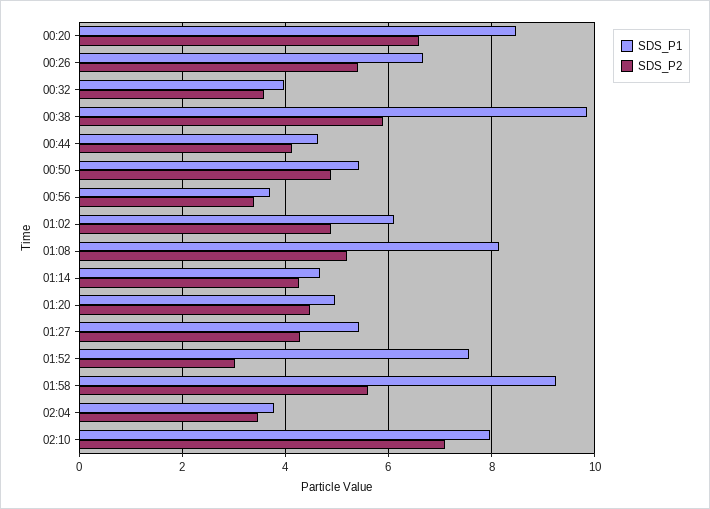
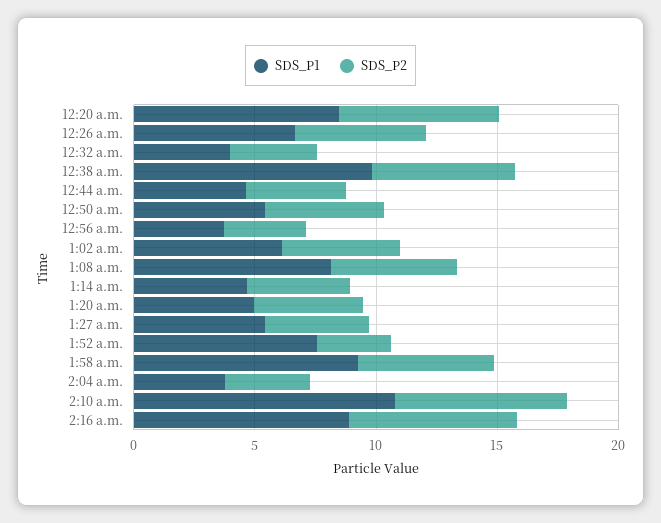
SDS_P1, 02:10: 8 -> 11
SDS_P1, 2:16 a.m.: none -> 9
SDS_P2, 2:16 a.m.: none -> 7

